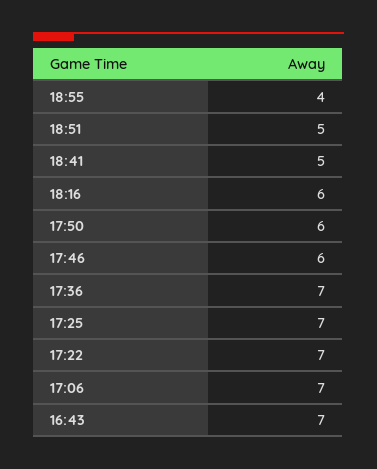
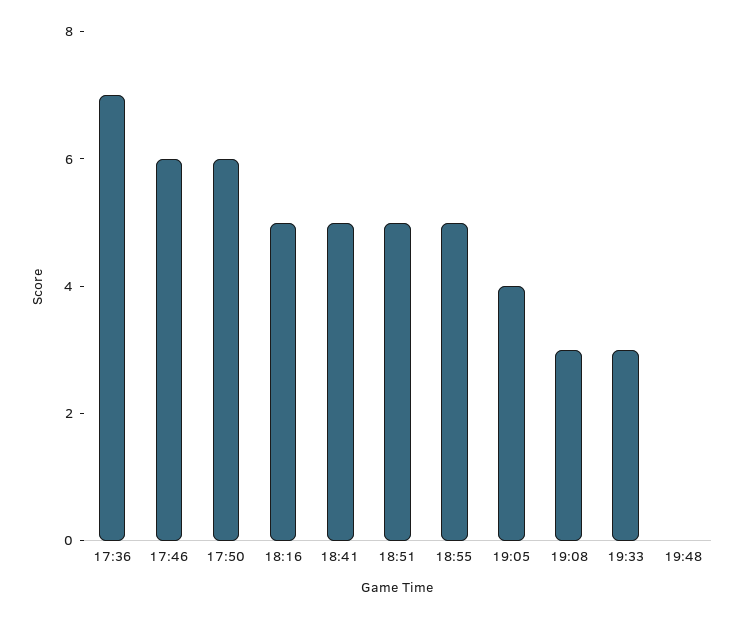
18:55: 4 -> 5
18:16: 6 -> 5
17:25: 7 -> none
17:22: 7 -> none
17:06: 7 -> none
16:43: 7 -> none
19:05: none -> 4
19:08: none -> 3
19:33: none -> 3
19:48: none -> 0

